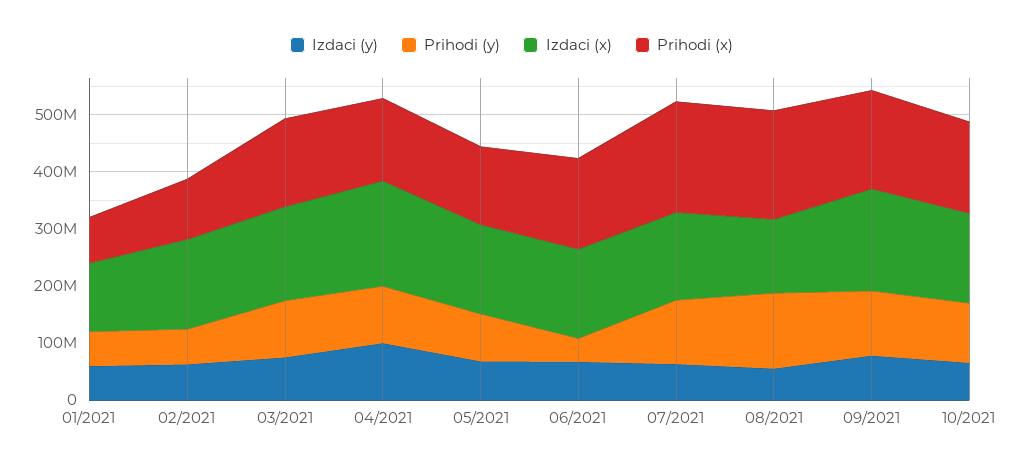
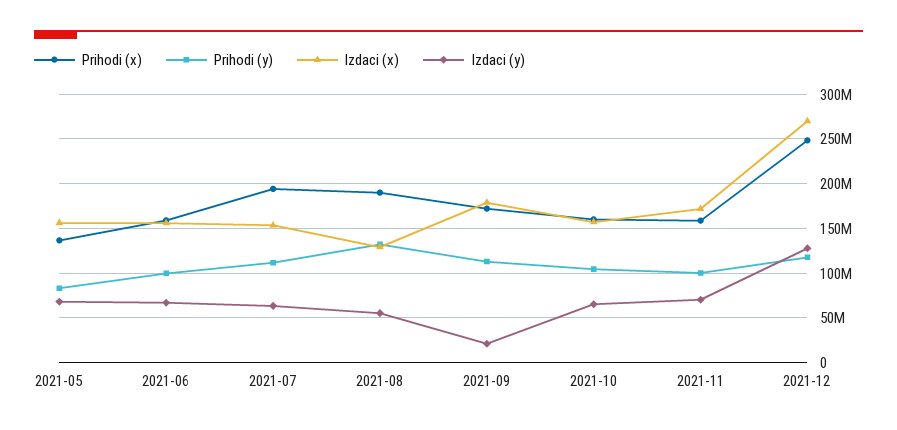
Izdaci (y), 01/2021: 60000000 -> none
Prihodi (y), 01/2021: 60000000 -> none
Izdaci (x), 01/2021: 120000000 -> none
Prihodi (x), 01/2021: 80000000 -> none
Izdaci (y), 02/2021: 60000000 -> none
Prihodi (y), 02/2021: 60000000 -> none
Izdaci (x), 02/2021: 160000000 -> none
Prihodi (x), 02/2021: 100000000 -> none
Izdaci (y), 03/2021: 80000000 -> none
Prihodi (y), 03/2021: 100000000 -> none
Izdaci (x), 03/2021: 160000000 -> none
Prihodi (x), 03/2021: 160000000 -> none
Izdaci (y), 04/2021: 100000000 -> none
Prihodi (y), 04/2021: 100000000 -> none
Izdaci (x), 04/2021: 180000000 -> none
Prihodi (x), 04/2021: 140000000 -> none
Prihodi (y), 06/2021: 40000000 -> 100000000
Izdaci (y), 09/2021: 80000000 -> 20000000
Prihodi (x), 2021-11: none -> 160000000
Prihodi (y), 2021-11: none -> 100000000
Izdaci (x), 2021-11: none -> 170000000
Izdaci (y), 2021-11: none -> 70000000
Prihodi (x), 2021-12: none -> 250000000
Prihodi (y), 2021-12: none -> 120000000
Izdaci (x), 2021-12: none -> 270000000
Izdaci (y), 2021-12: none -> 130000000

